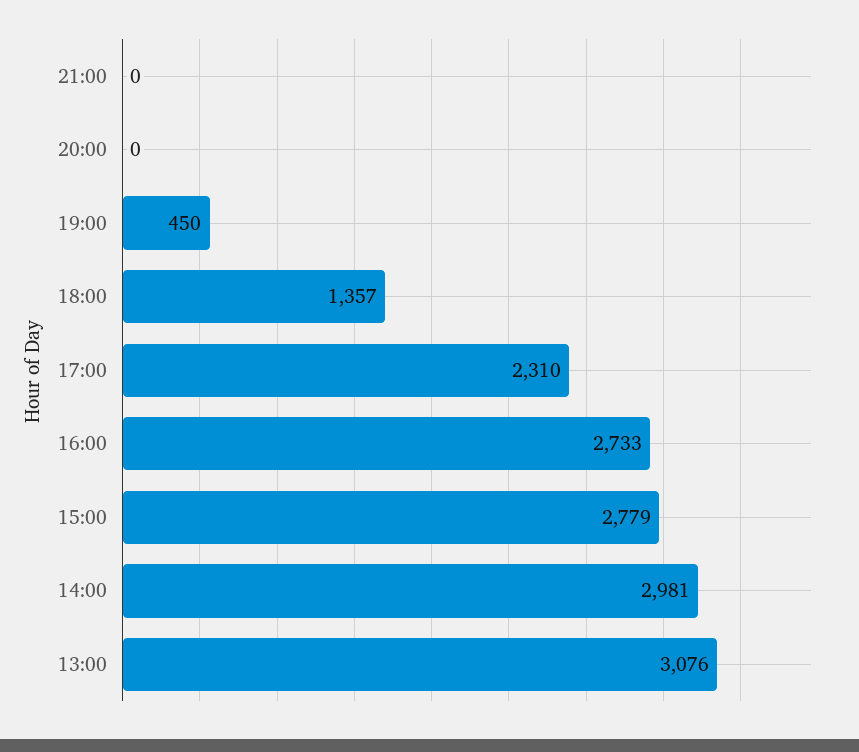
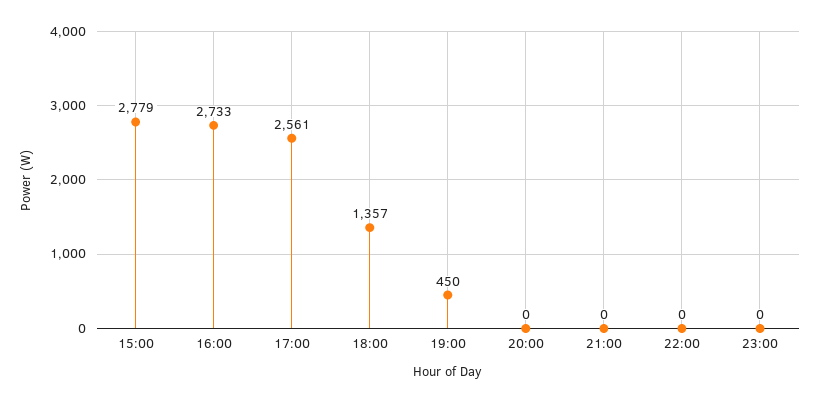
17:00: 2310 -> 2561
14:00: 2981 -> none
13:00: 3076 -> none
22:00: none -> 0
23:00: none -> 0

